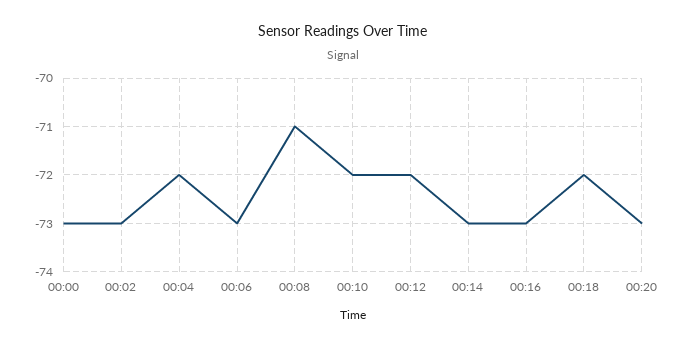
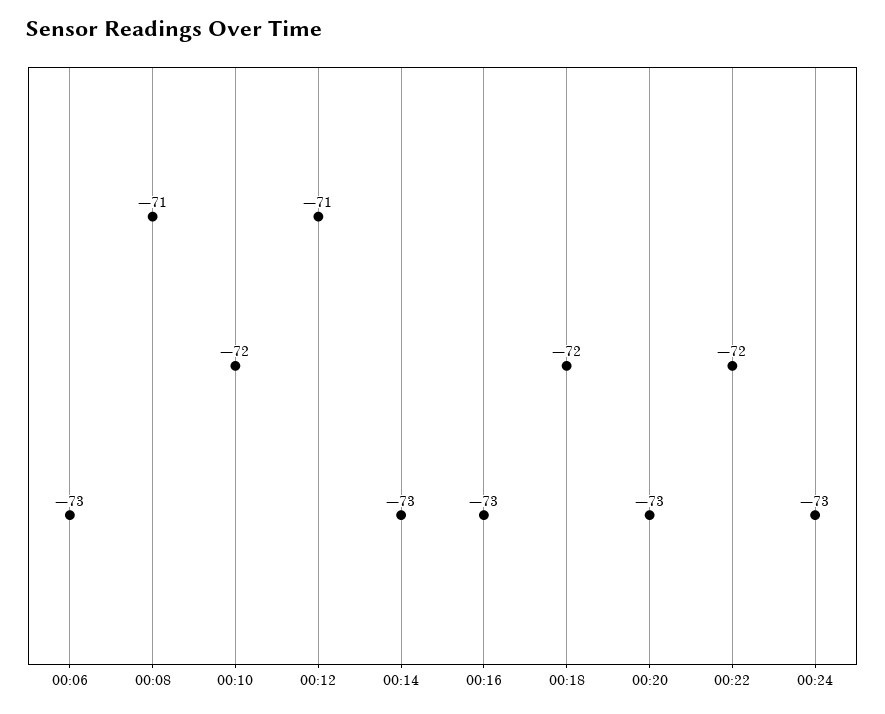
00:00: -73 -> none
00:02: -73 -> none
00:04: -72 -> none
00:12: -72 -> -71
00:22: none -> -72
00:24: none -> -73

